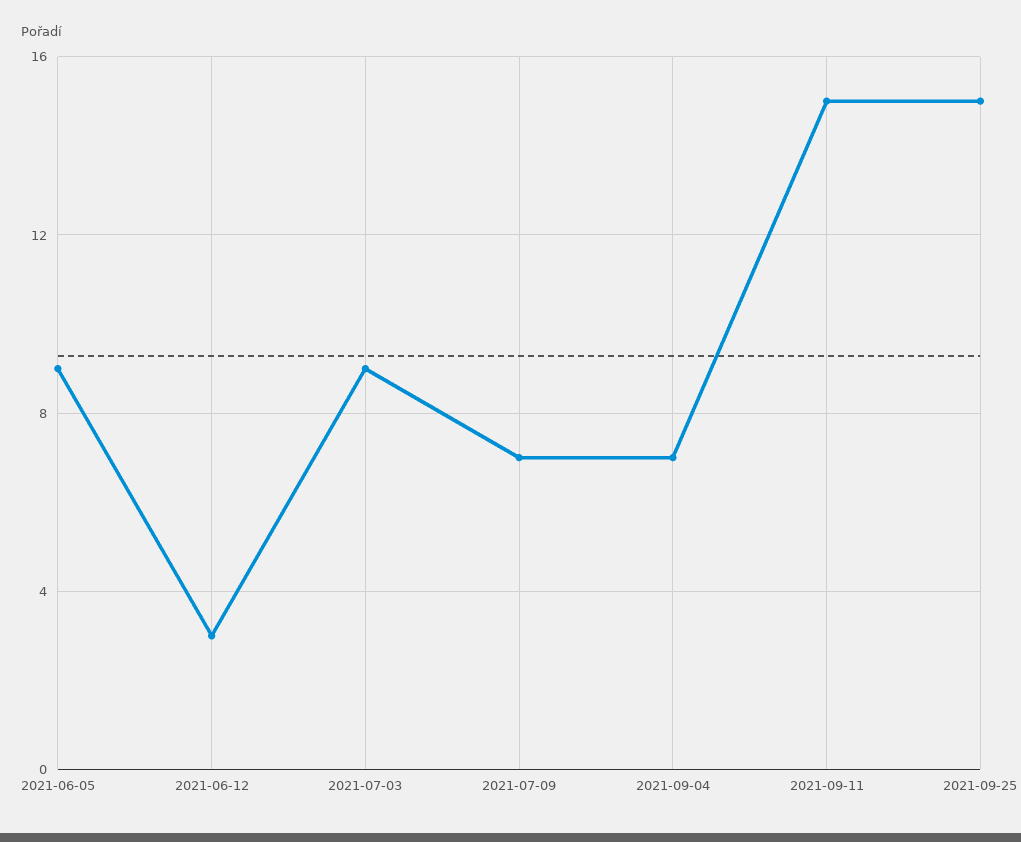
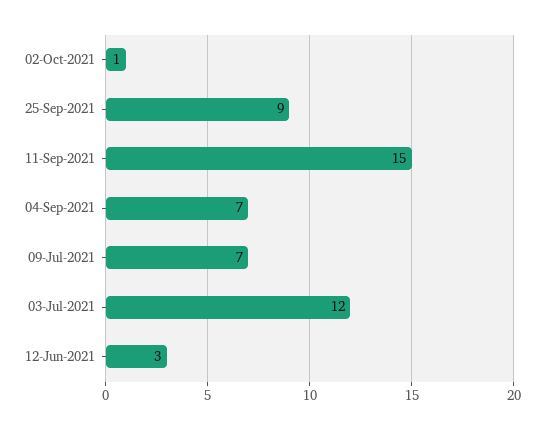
2021-06-05: 9 -> none
2021-07-03: 9 -> 12
2021-09-25: 15 -> 9
02-Oct-2021: none -> 1

